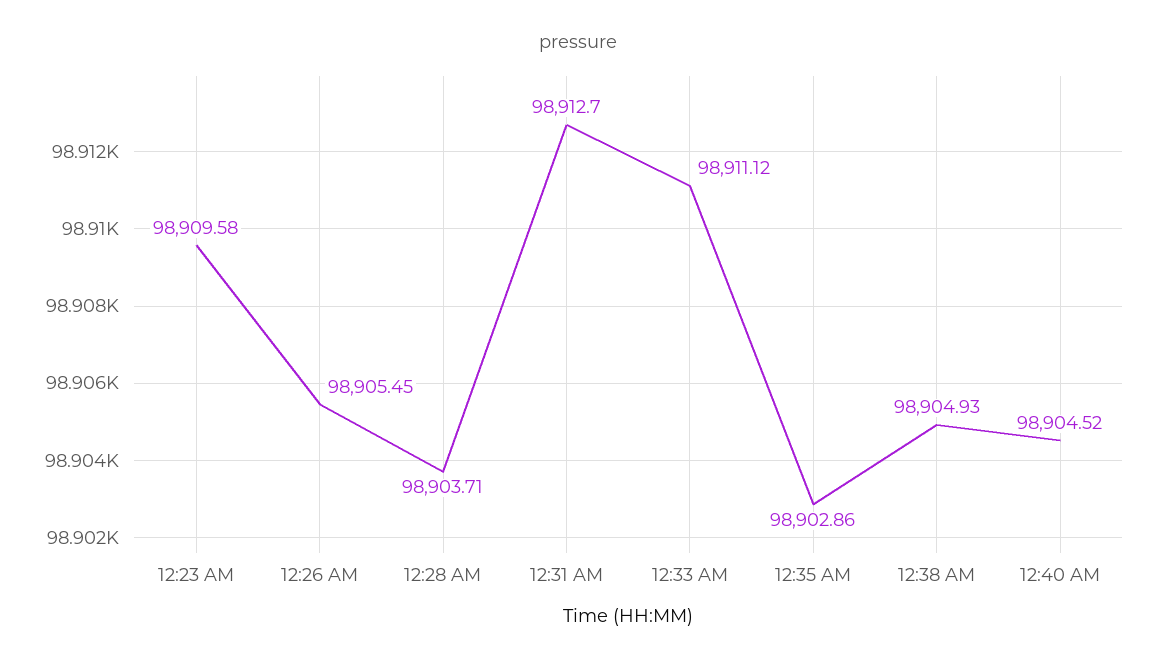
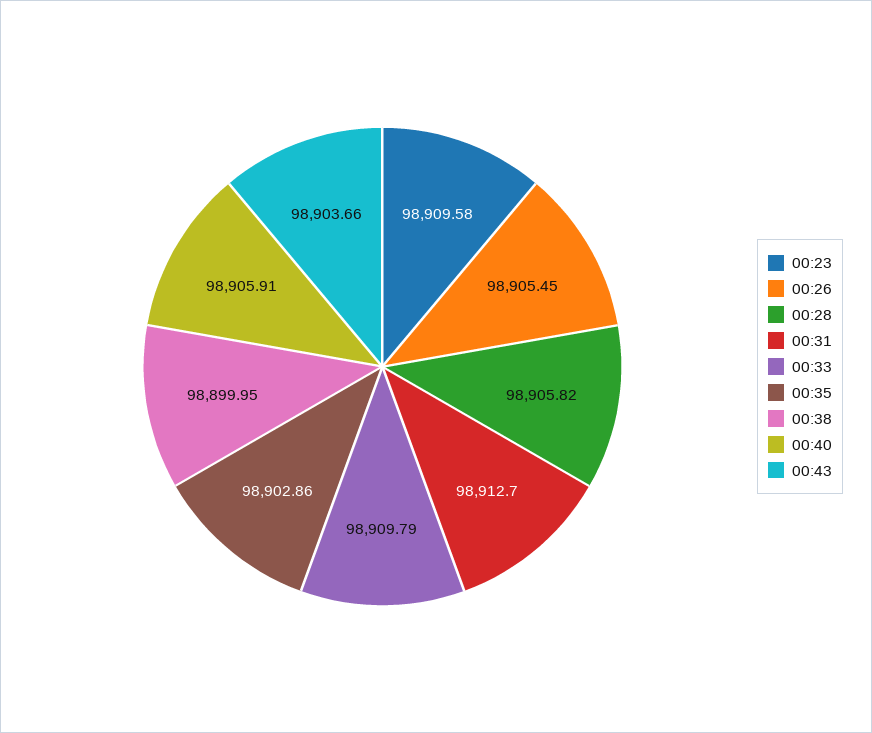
12:28 AM: 98903.71 -> 98905.82
12:33 AM: 98911.12 -> 98909.79
12:38 AM: 98904.93 -> 98899.95
12:40 AM: 98904.52 -> 98905.91
00:43: none -> 98903.66

